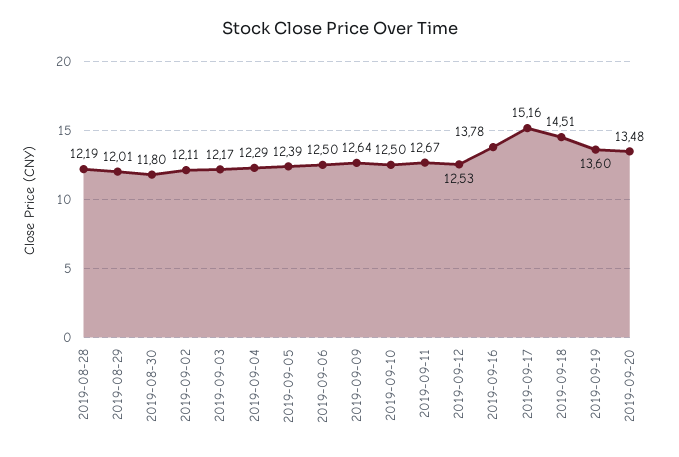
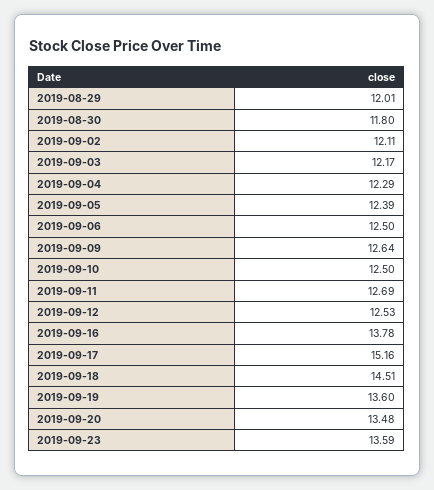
2019-08-28: 12.19 -> none
2019-09-11: 12.67 -> 12.69
2019-09-23: none -> 13.59

